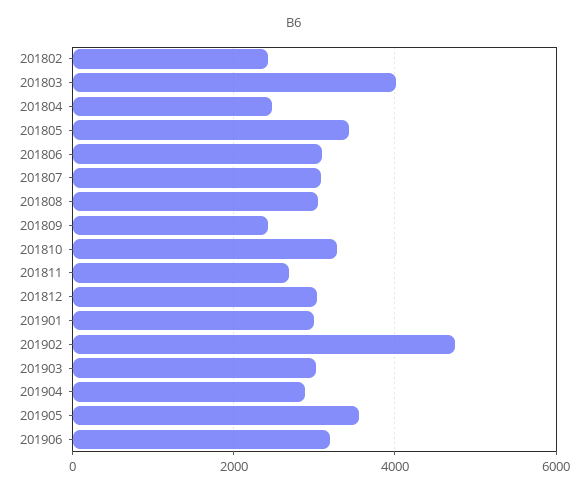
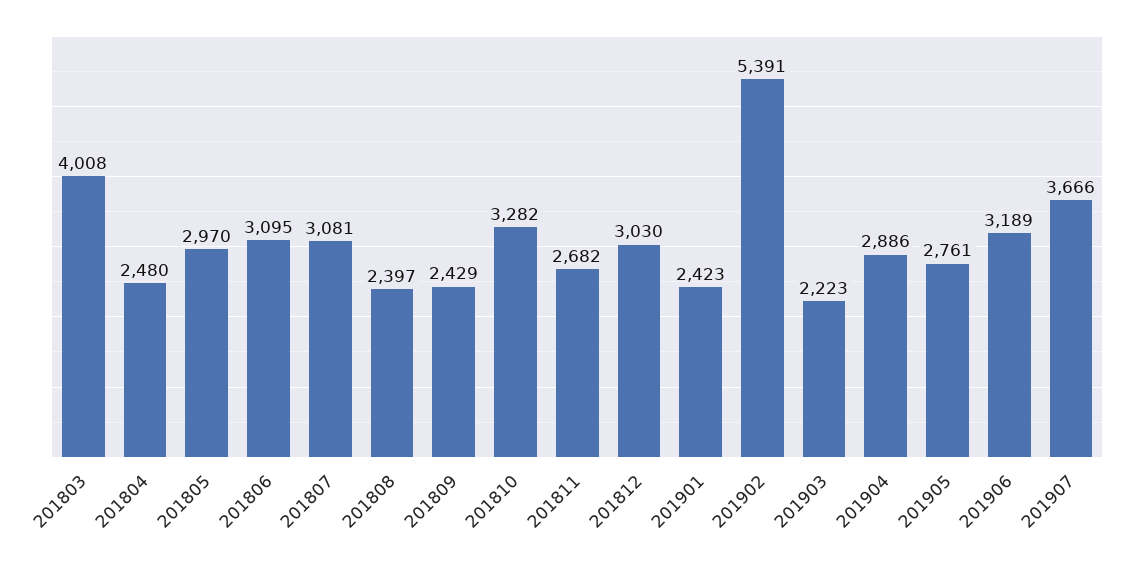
201802: 2400 -> none
201805: 3400 -> 2970
201808: 3000 -> 2397
201901: 3000 -> 2423
201902: 4800 -> 5391
201903: 3000 -> 2223
201905: 3600 -> 2761
201907: none -> 3666

